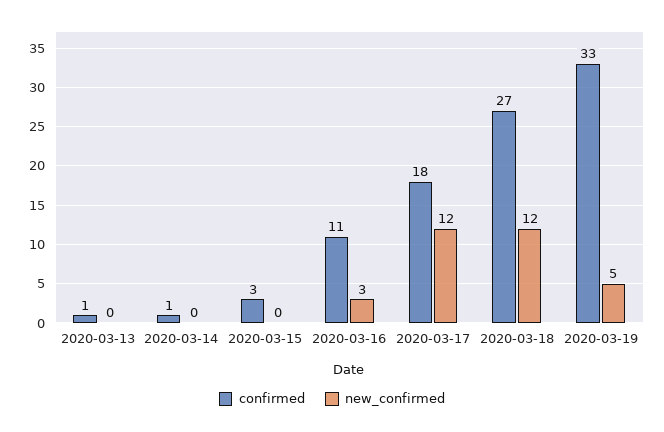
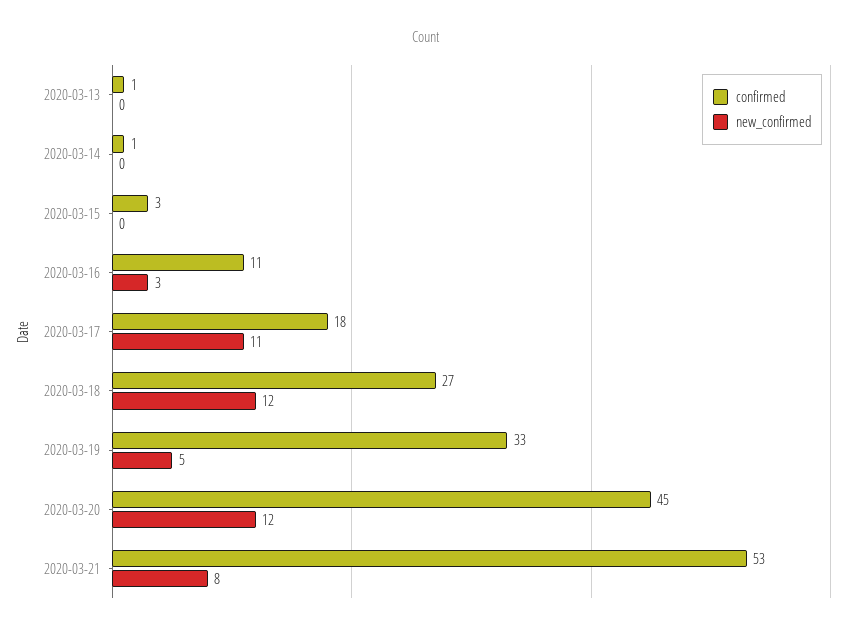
new_confirmed, 2020-03-17: 12 -> 11
confirmed, 2020-03-20: none -> 45
new_confirmed, 2020-03-20: none -> 12
confirmed, 2020-03-21: none -> 53
new_confirmed, 2020-03-21: none -> 8

